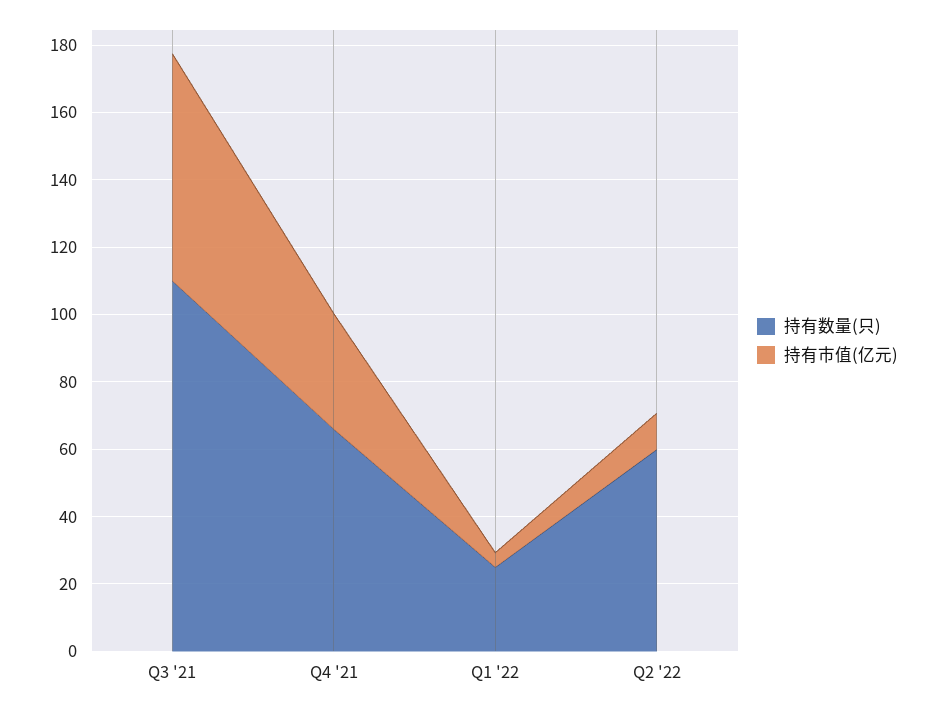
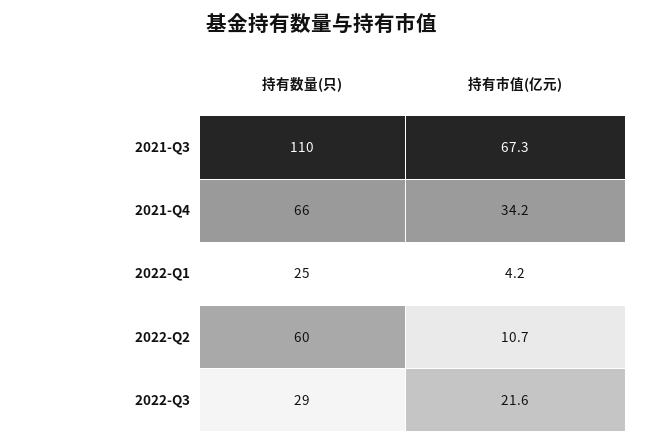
持有数量(只), 2022-Q3: none -> 29
持有市值(亿元), 2022-Q3: none -> 21.6

